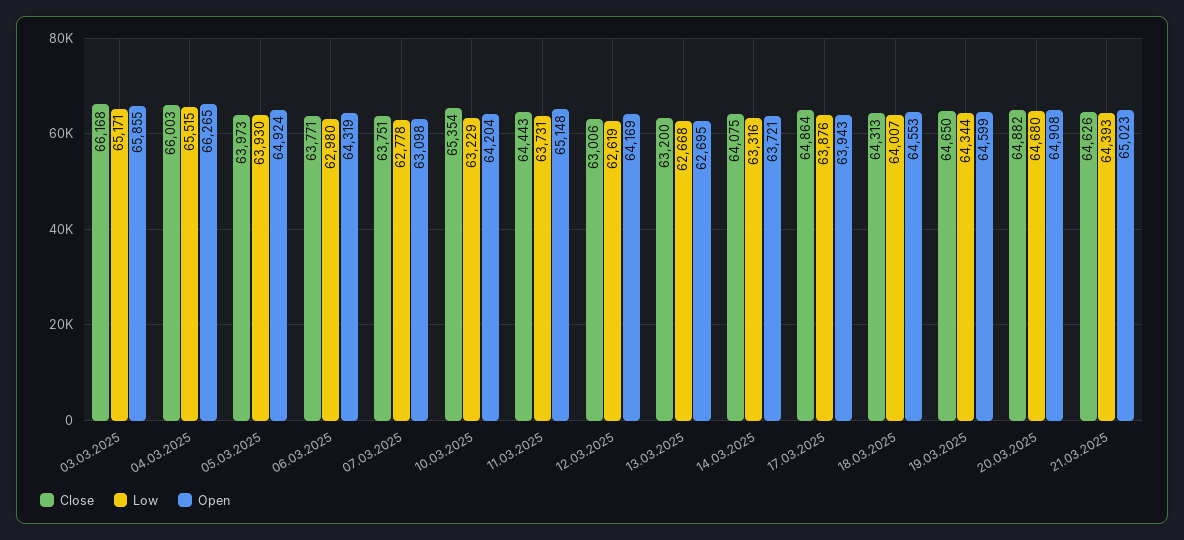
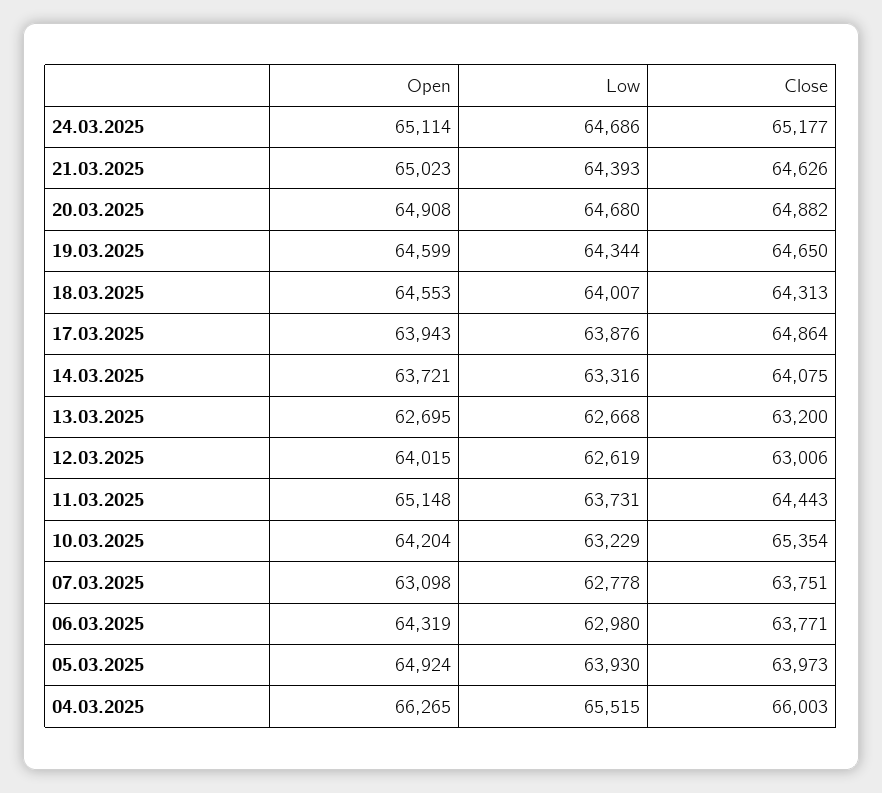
Close, 03.03.2025: 66168 -> none
Low, 03.03.2025: 65171 -> none
Open, 03.03.2025: 65855 -> none
Open, 12.03.2025: 64169 -> 64015
Open, 24.03.2025: none -> 65114
Low, 24.03.2025: none -> 64686
Close, 24.03.2025: none -> 65177

